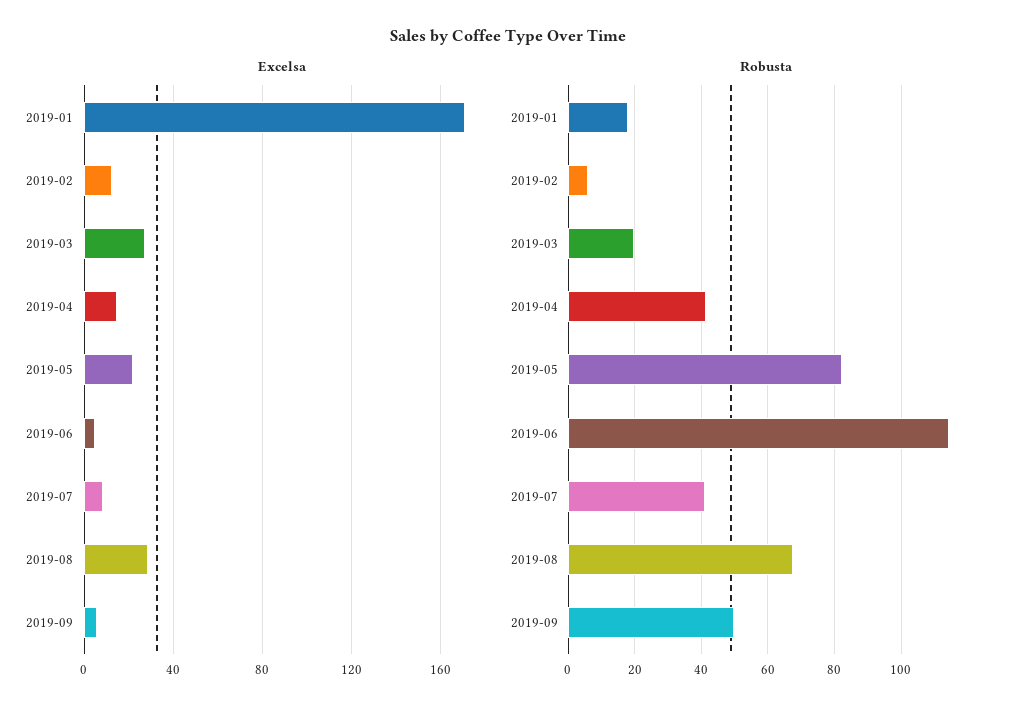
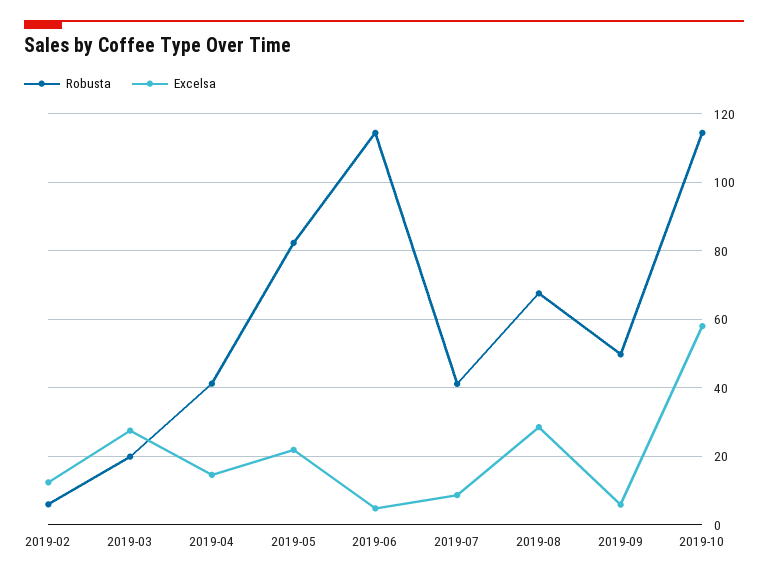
Excelsa, 2019-01: 170 -> none
Robusta, 2019-01: 18 -> none
Robusta, 2019-10: none -> 114
Excelsa, 2019-10: none -> 58

